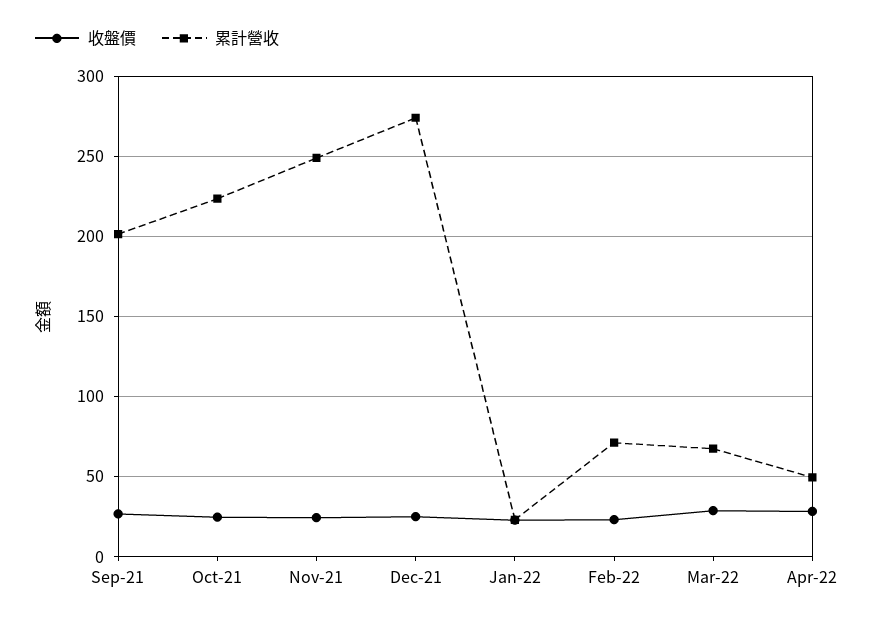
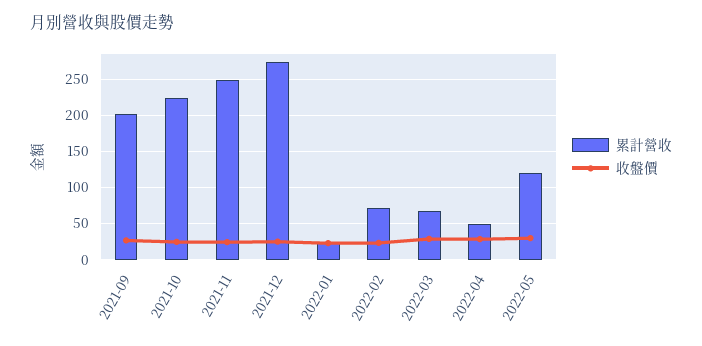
累計營收, 2022-05: none -> 120
收盤價, 2022-05: none -> 30

